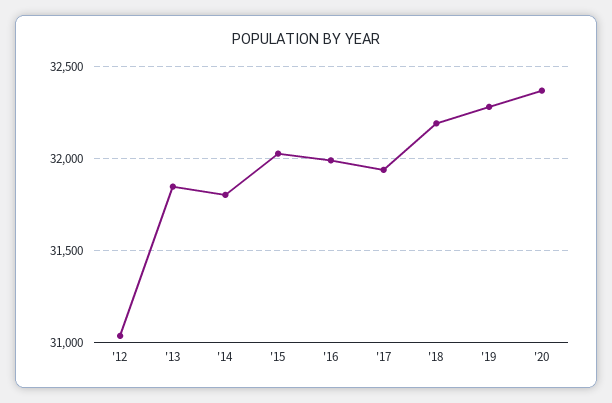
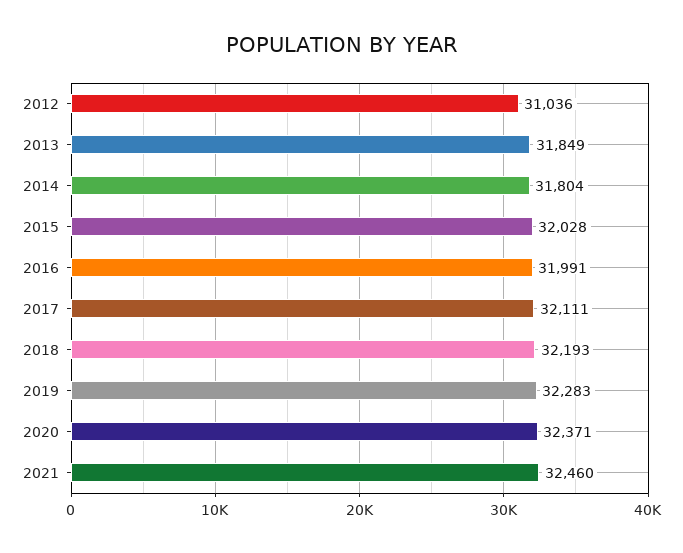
'17: 31950 -> 32111
2021: none -> 32460

